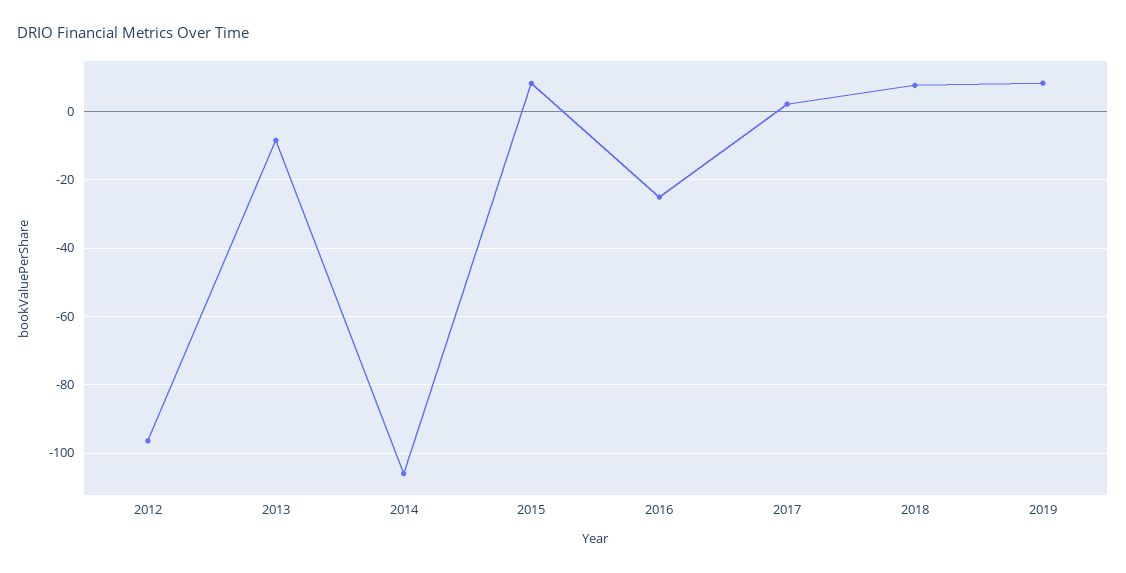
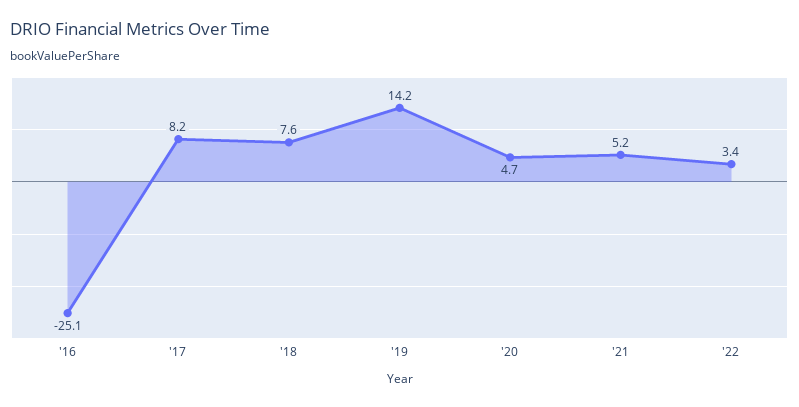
2012: -96 -> none
2013: -8 -> none
2014: -106 -> none
2015: 8 -> none
2017: 2 -> 8.2
2019: 8 -> 14.2
'20: none -> 4.7
'21: none -> 5.2
'22: none -> 3.4

